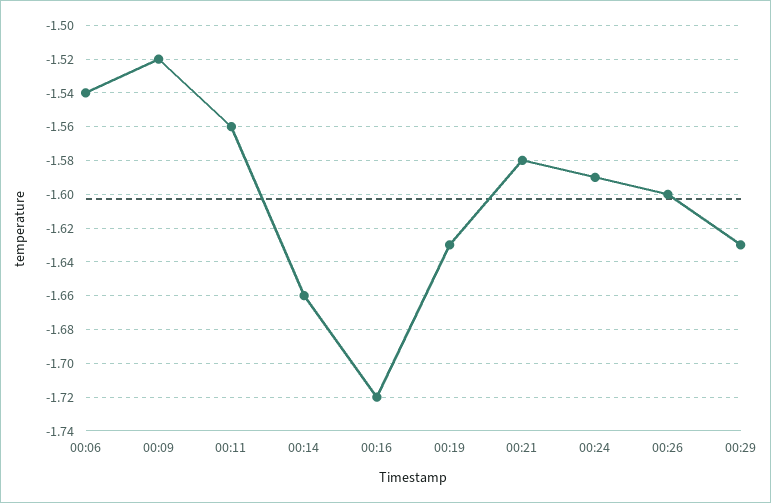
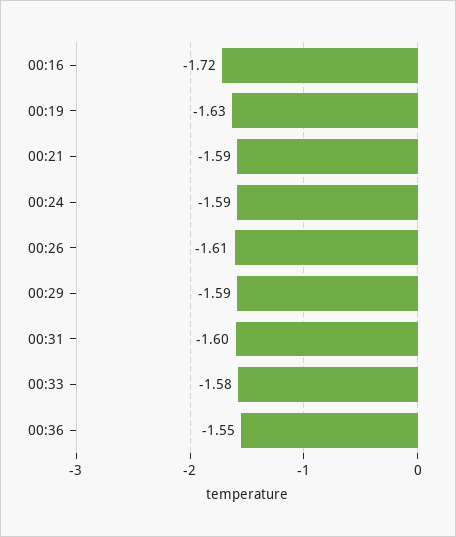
00:06: -1.54 -> none
00:09: -1.52 -> none
00:11: -1.56 -> none
00:14: -1.66 -> none
00:21: -1.58 -> -1.59
00:26: -1.6 -> -1.61
00:29: -1.63 -> -1.59
00:31: none -> -1.6
00:33: none -> -1.58
00:36: none -> -1.55

